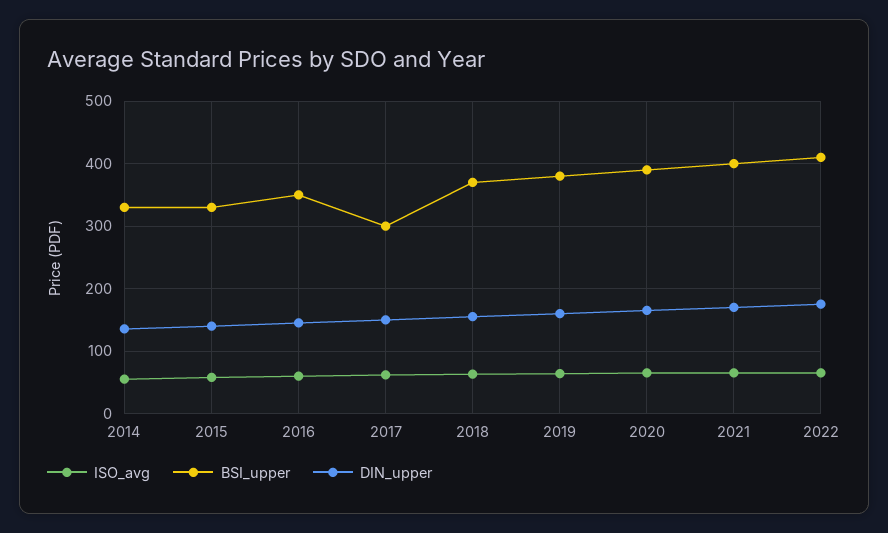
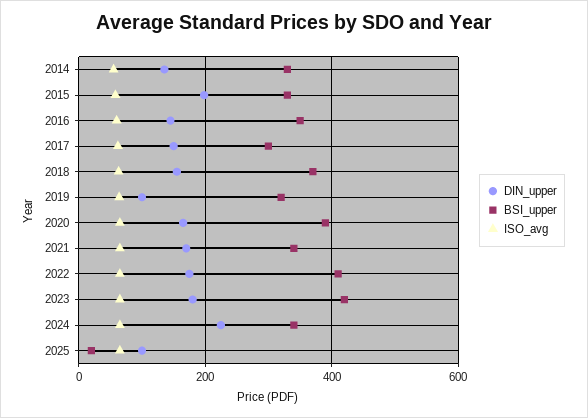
DIN_upper, 2015: 140 -> 200
BSI_upper, 2019: 380 -> 320
DIN_upper, 2019: 160 -> 100
BSI_upper, 2021: 400 -> 340
DIN_upper, 2023: none -> 180
BSI_upper, 2023: none -> 420
ISO_avg, 2023: none -> 60
DIN_upper, 2024: none -> 220
BSI_upper, 2024: none -> 340
ISO_avg, 2024: none -> 60
DIN_upper, 2025: none -> 100
BSI_upper, 2025: none -> 20
ISO_avg, 2025: none -> 60

